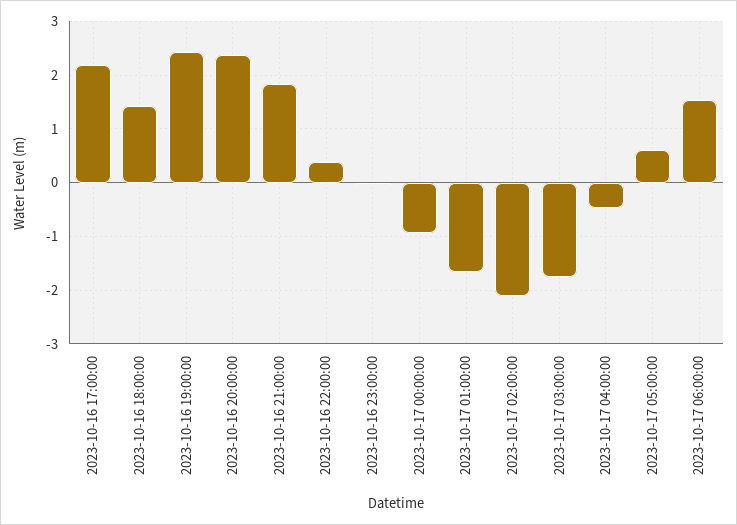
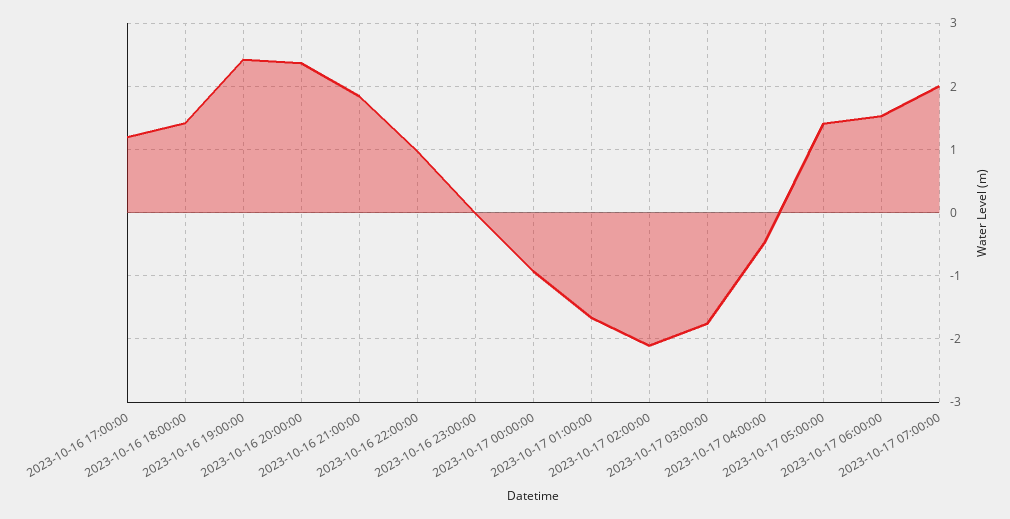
2023-10-16 17:00:00: 2.2 -> 1.2
2023-10-16 22:00:00: 0.4 -> 1
2023-10-17 05:00:00: 0.6 -> 1.4
2023-10-17 07:00:00: none -> 2

